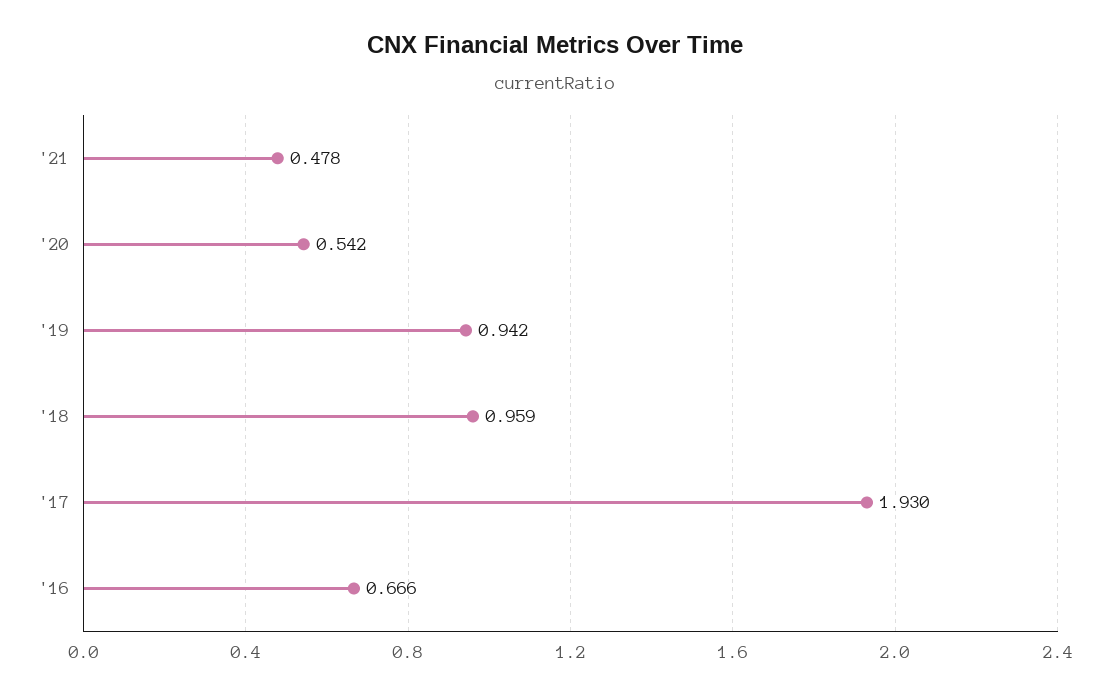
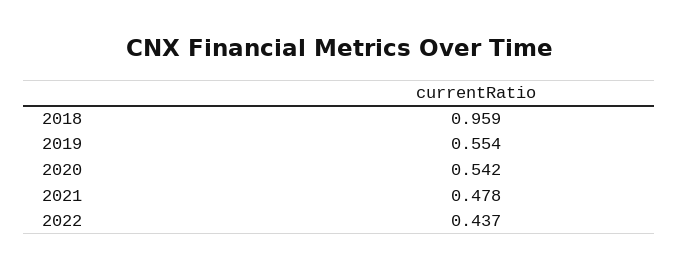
'19: 0.942 -> 0.554
'17: 1.93 -> none
'16: 0.666 -> none
2022: none -> 0.437

